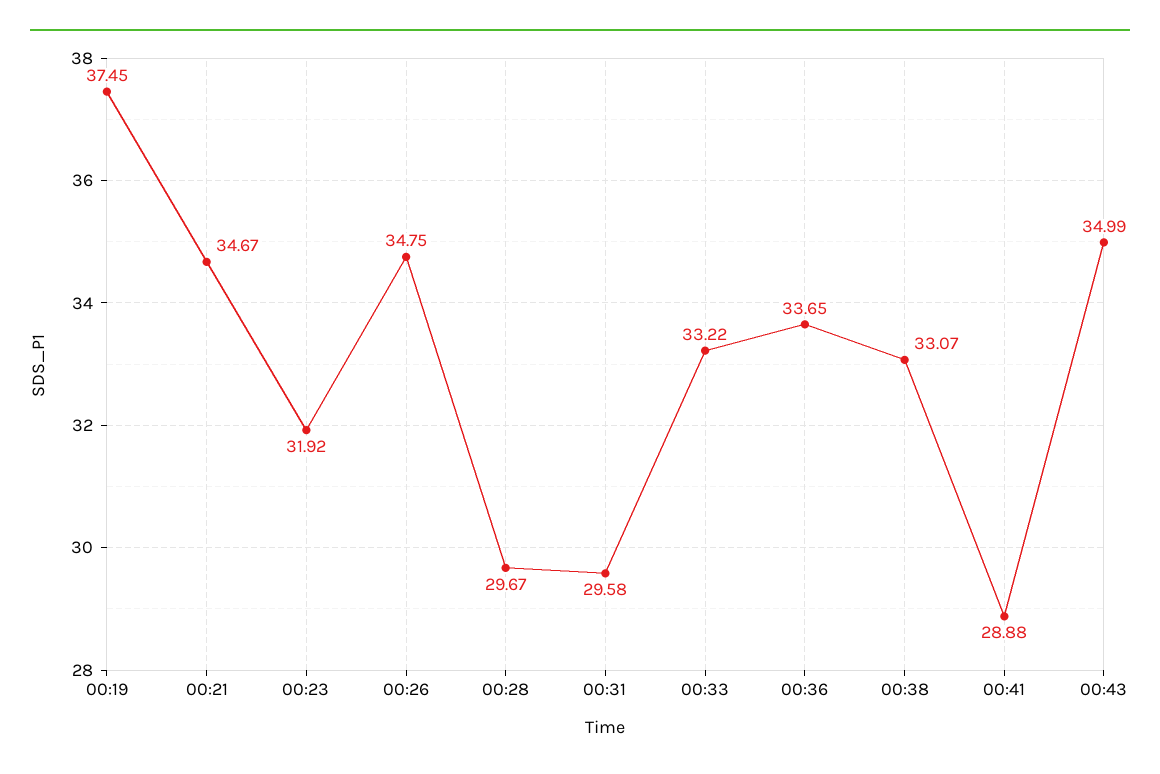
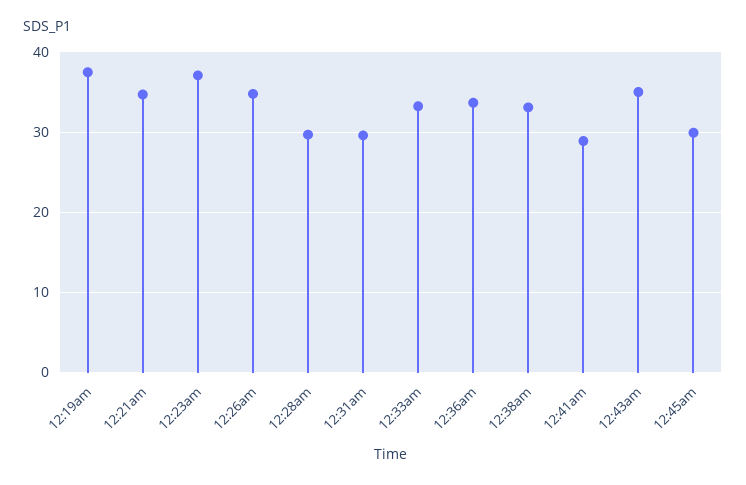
00:23: 31.92 -> 37
12:45am: none -> 30

